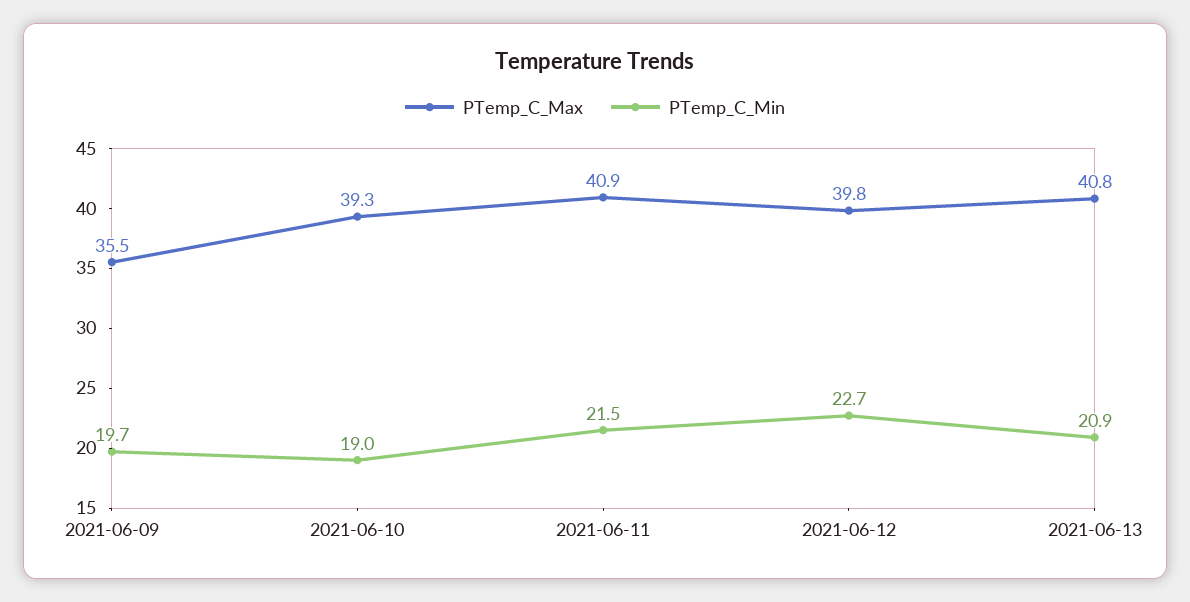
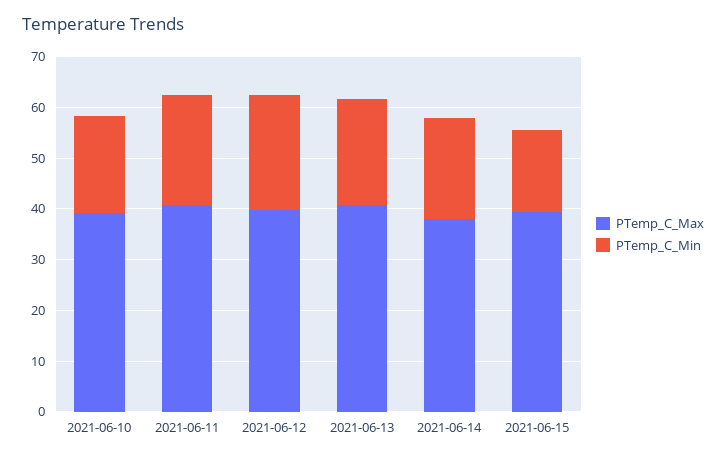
PTemp_C_Max, 2021-06-09: 35.5 -> none
PTemp_C_Min, 2021-06-09: 19.7 -> none
PTemp_C_Max, 2021-06-14: none -> 38
PTemp_C_Min, 2021-06-14: none -> 20
PTemp_C_Max, 2021-06-15: none -> 40
PTemp_C_Min, 2021-06-15: none -> 16

